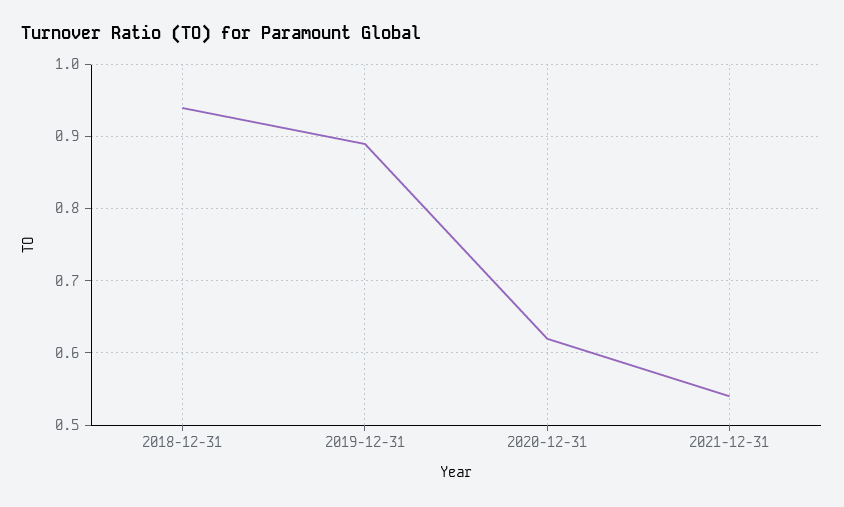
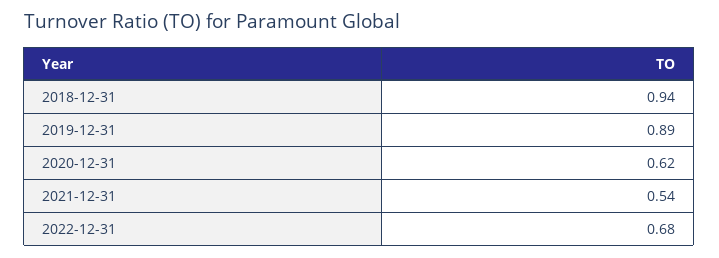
2022-12-31: none -> 0.68

